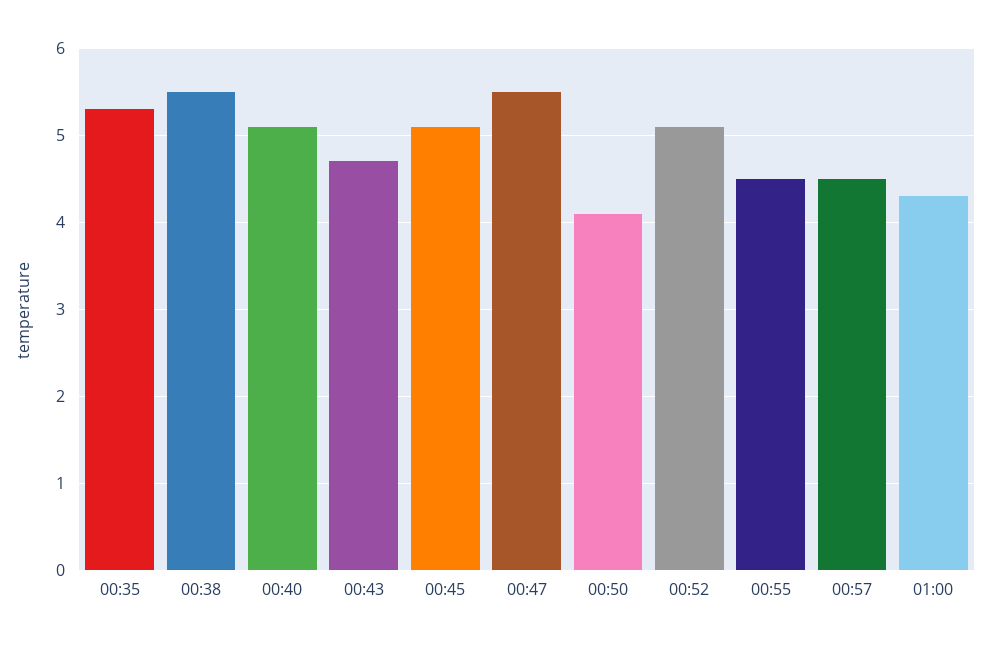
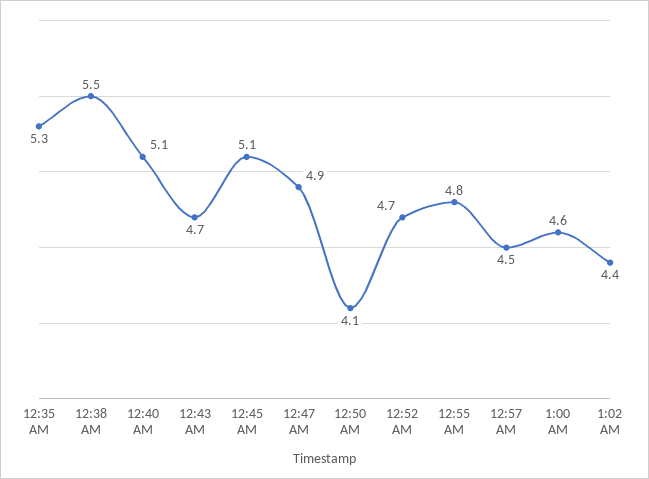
00:47: 5.5 -> 4.9
00:52: 5.1 -> 4.7
00:55: 4.5 -> 4.8
01:00: 4.3 -> 4.6
1:02 AM: none -> 4.4

